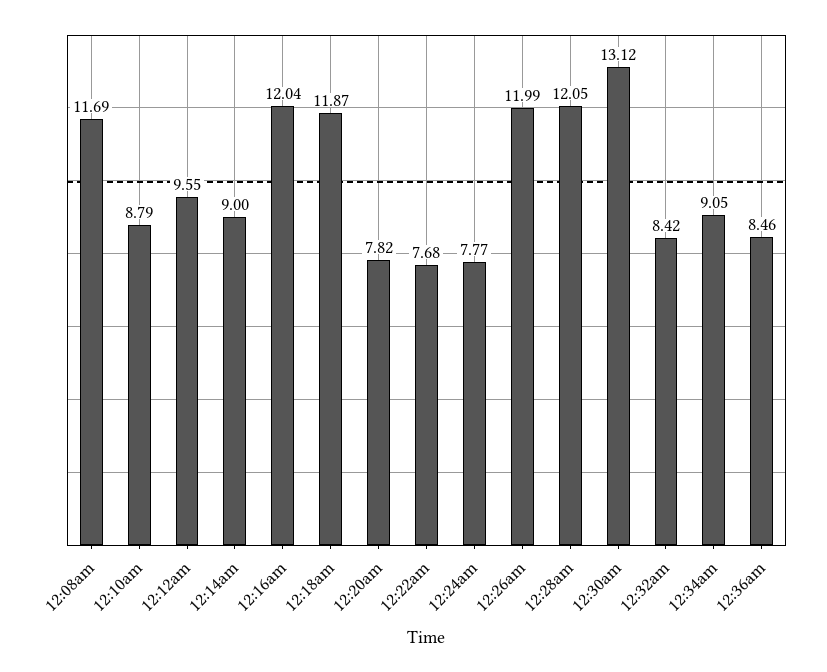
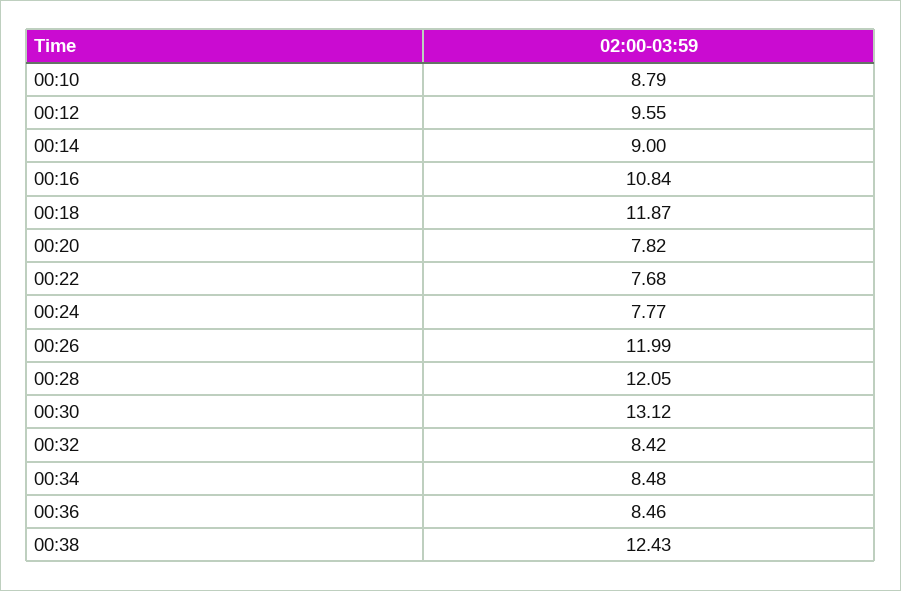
12:08am: 11.69 -> none
12:16am: 12.04 -> 10.84
12:34am: 9.05 -> 8.48
00:38: none -> 12.43

